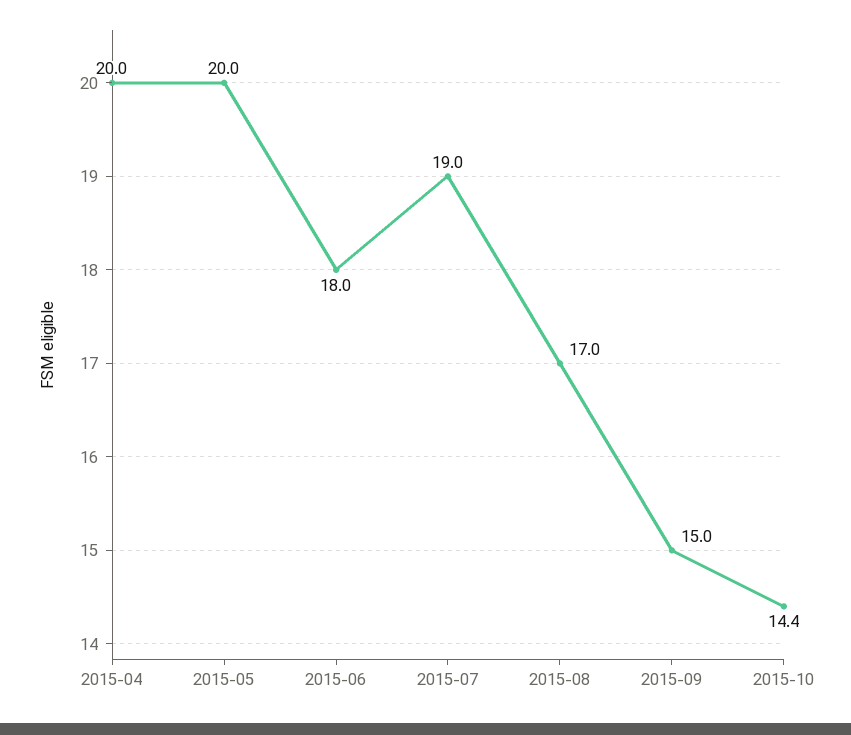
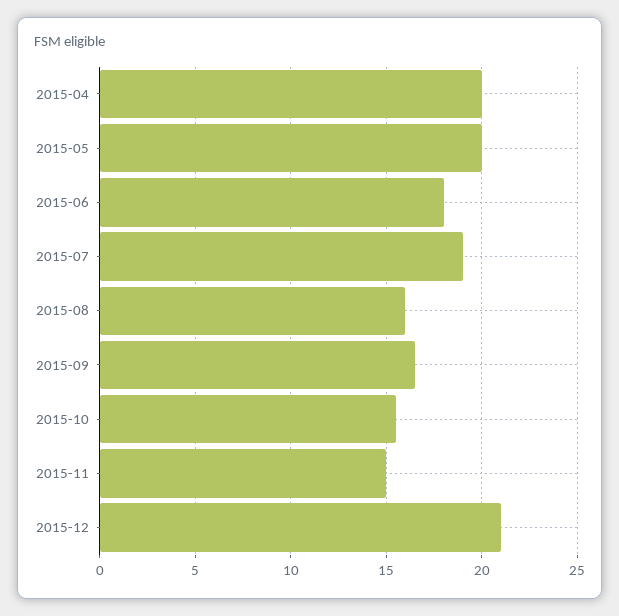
2015-08: 17 -> 16
2015-09: 15 -> 16.5
2015-10: 14.4 -> 15.5
2015-11: none -> 15
2015-12: none -> 21

